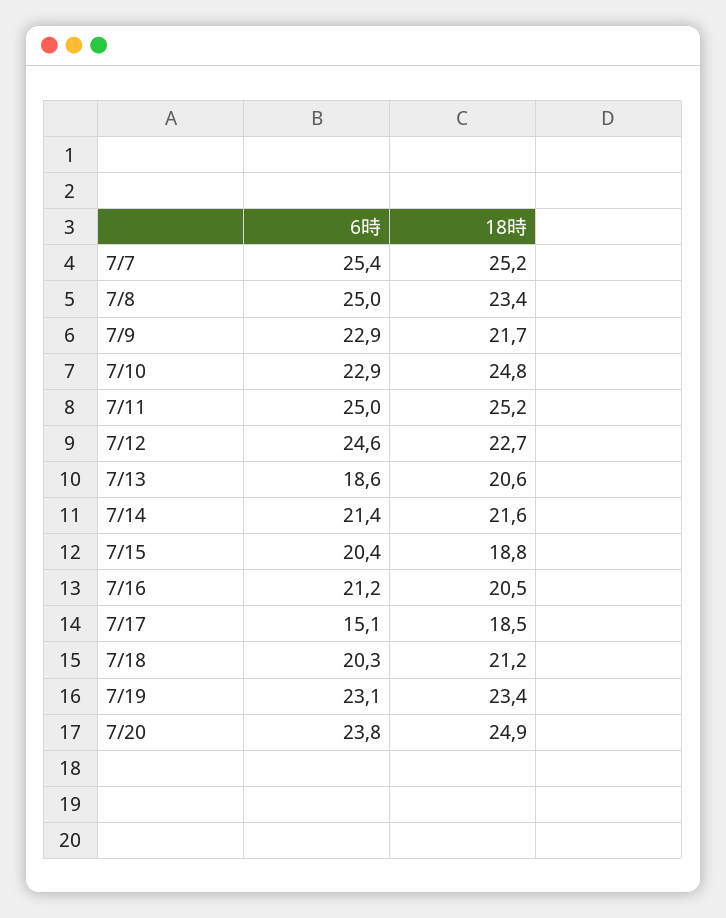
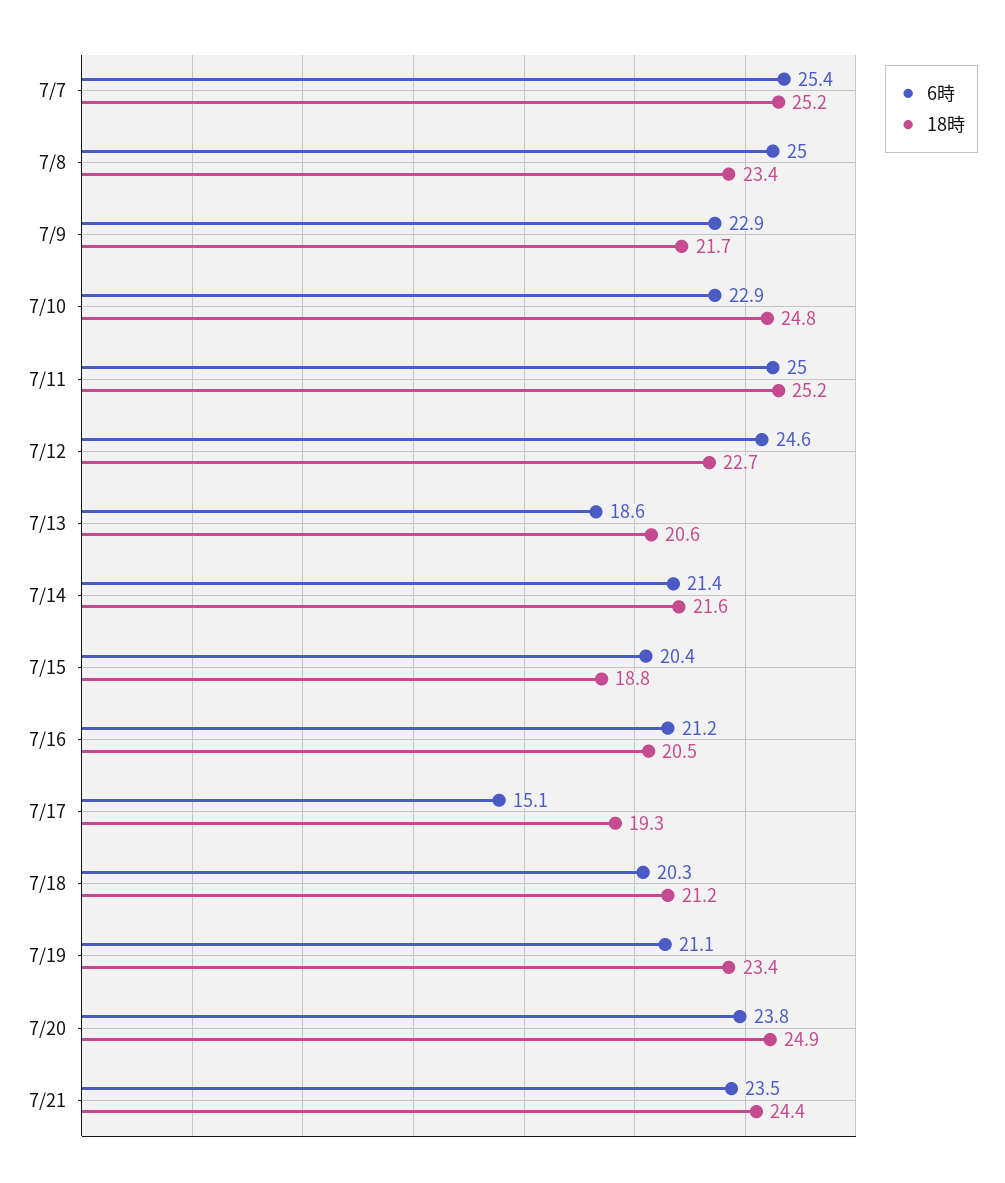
18時, 7/17: 18.5 -> 19.3
6時, 7/19: 23.1 -> 21.1
6時, 7/21: none -> 23.5
18時, 7/21: none -> 24.4

